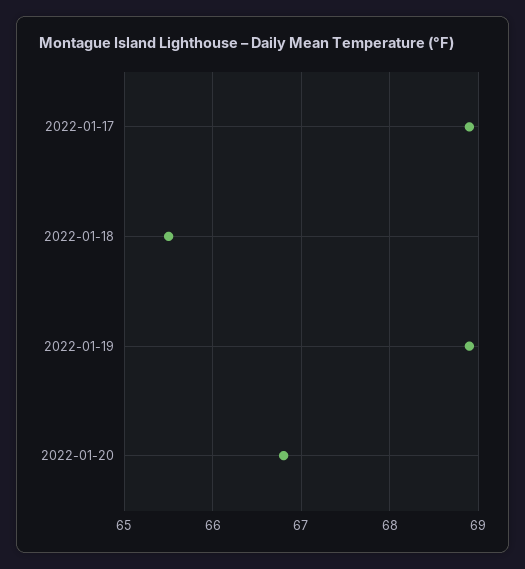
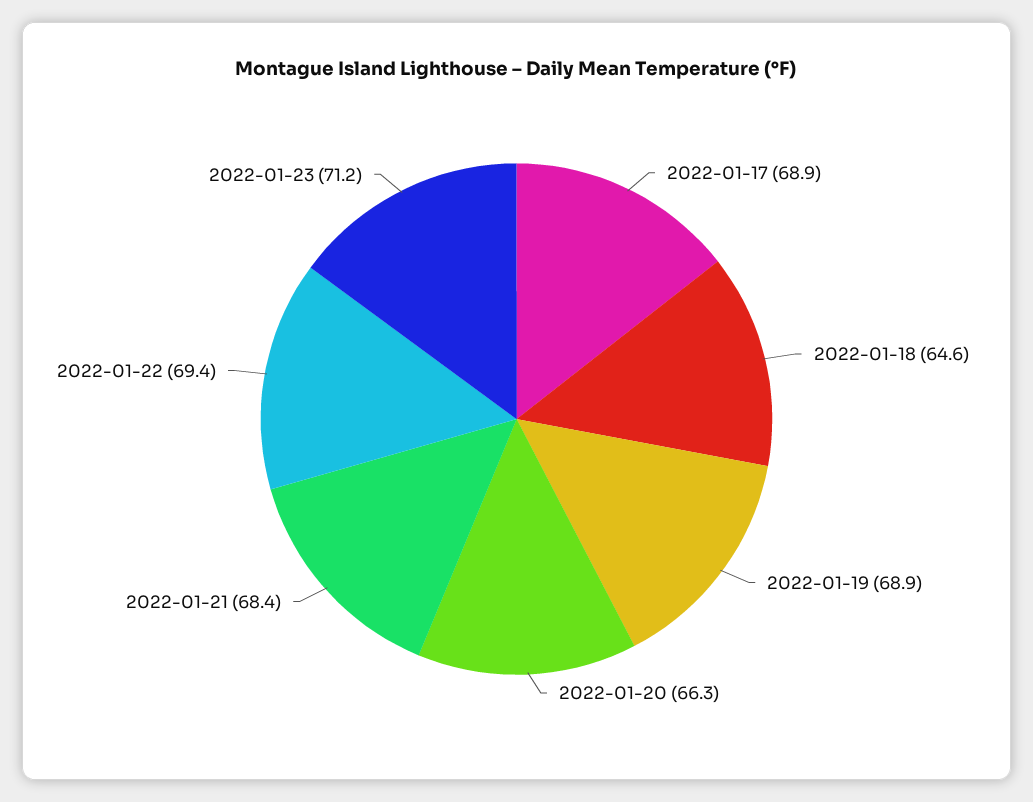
2022-01-18: 65.5 -> 64.6
2022-01-20: 66.8 -> 66.3
2022-01-21: none -> 68.4
2022-01-22: none -> 69.4
2022-01-23: none -> 71.2

